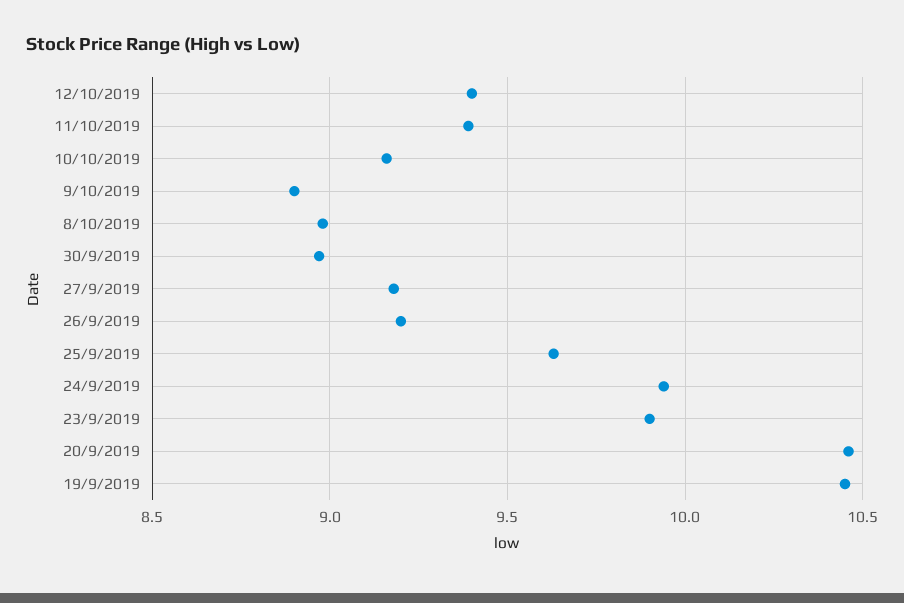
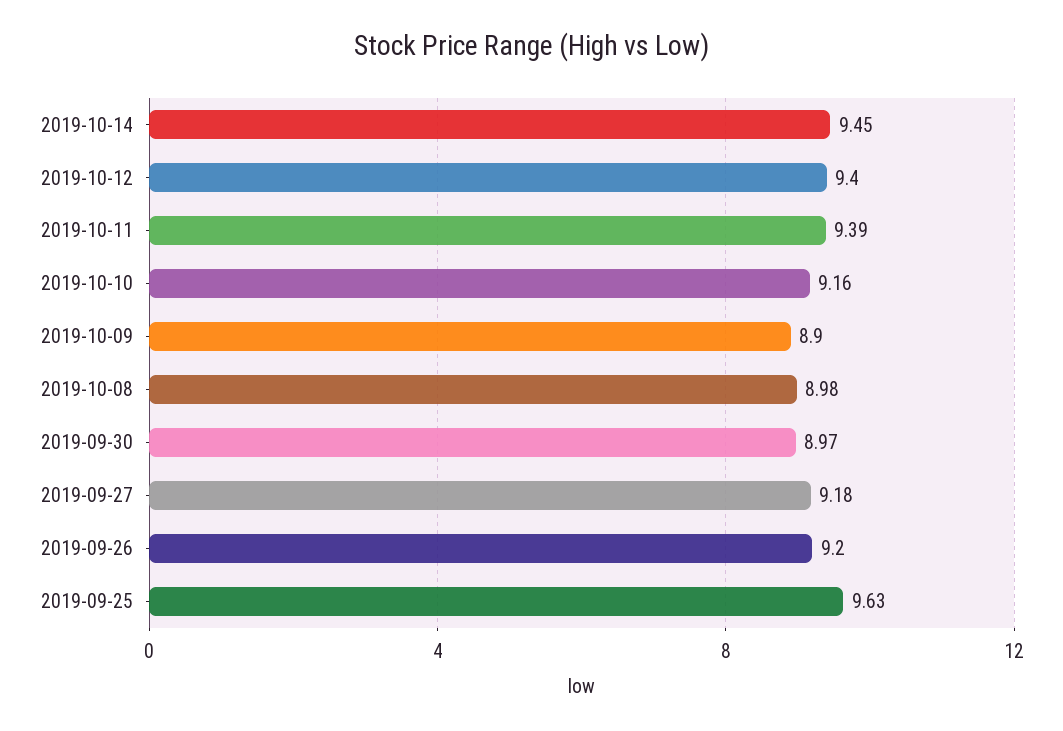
24/9/2019: 9.95 -> none
23/9/2019: 9.9 -> none
20/9/2019: 10.45 -> none
19/9/2019: 10.45 -> none
2019-10-14: none -> 9.45

